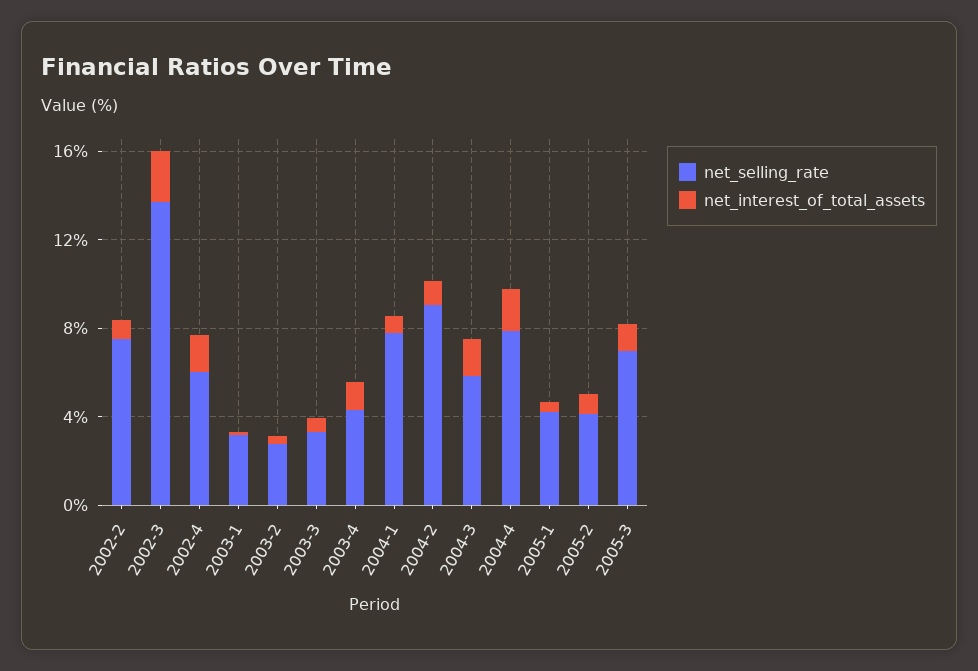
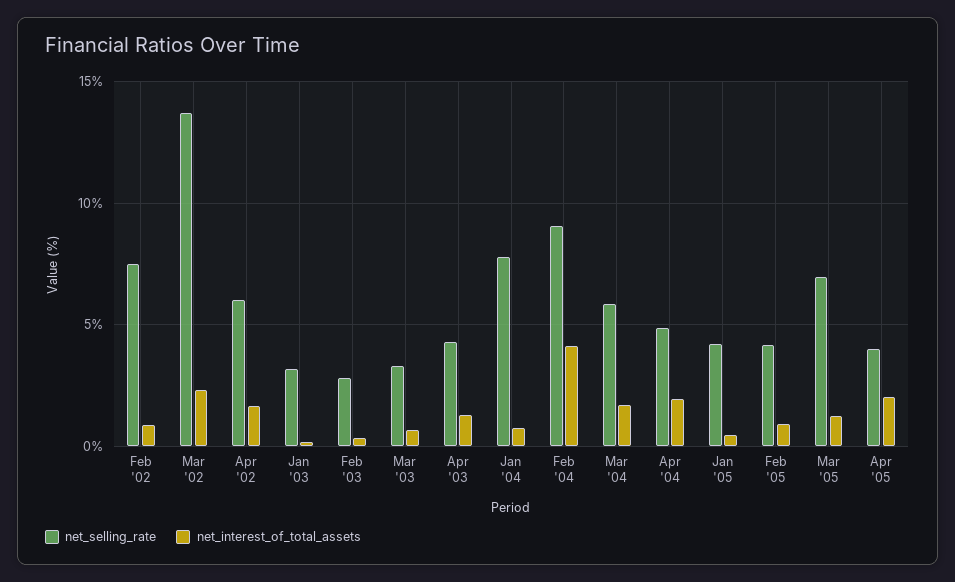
net_interest_of_total_assets, 2004-2: 1 -> 4
net_selling_rate, 2004-4: 8 -> 5
net_selling_rate, Apr '05: none -> 4
net_interest_of_total_assets, Apr '05: none -> 2

